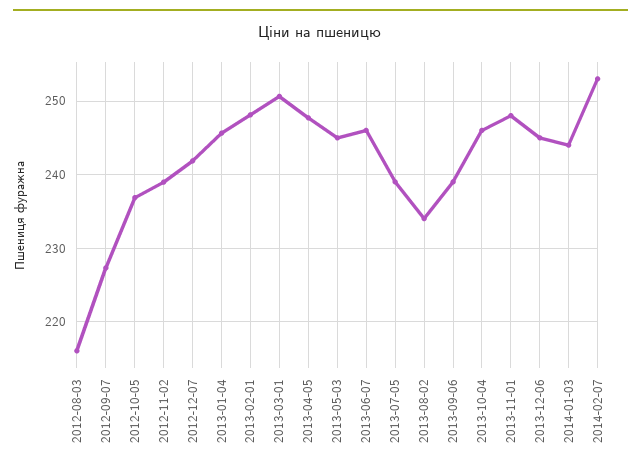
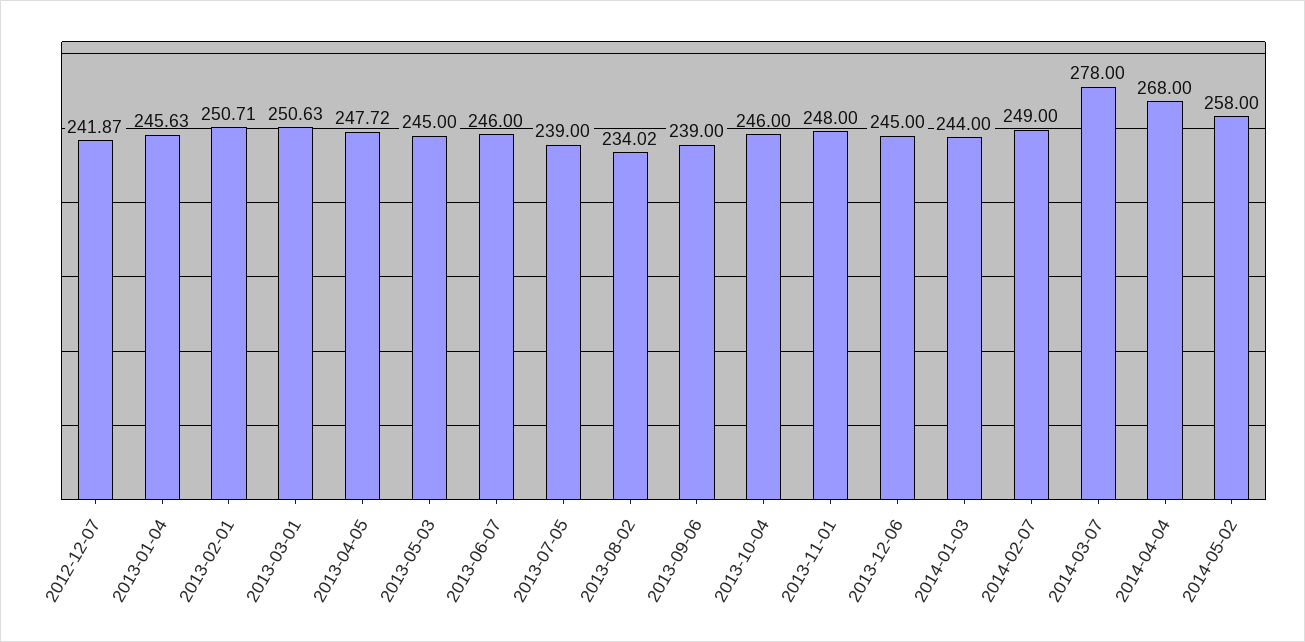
2012-08-03: 216 -> none
2012-09-07: 227 -> none
2012-10-05: 237 -> none
2012-11-02: 239 -> none
2013-02-01: 248 -> 250.71
2014-02-07: 253 -> 249
2014-03-07: none -> 278
2014-04-04: none -> 268
2014-05-02: none -> 258

